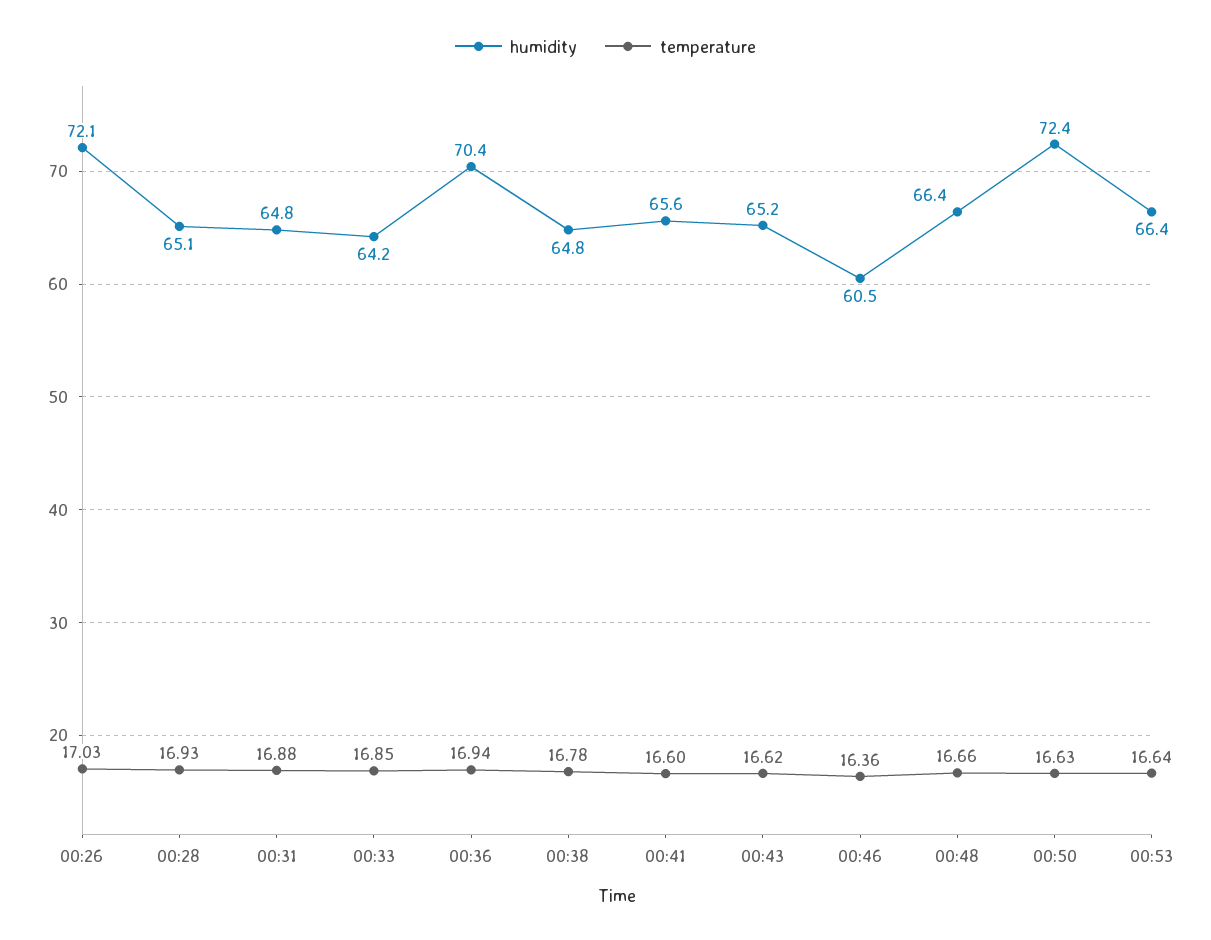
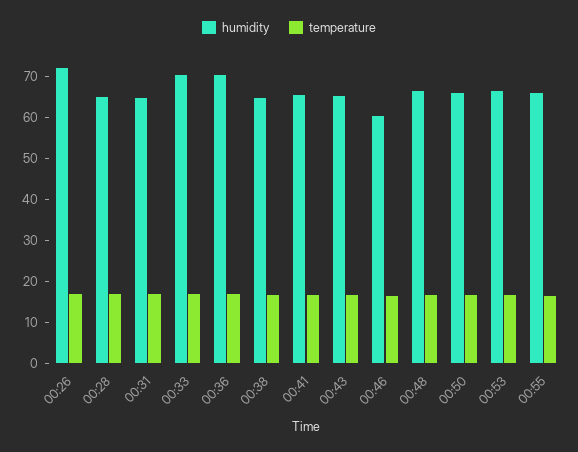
humidity, 00:33: 64.2 -> 70
humidity, 00:50: 72.4 -> 66
humidity, 00:55: none -> 66
temperature, 00:55: none -> 16

